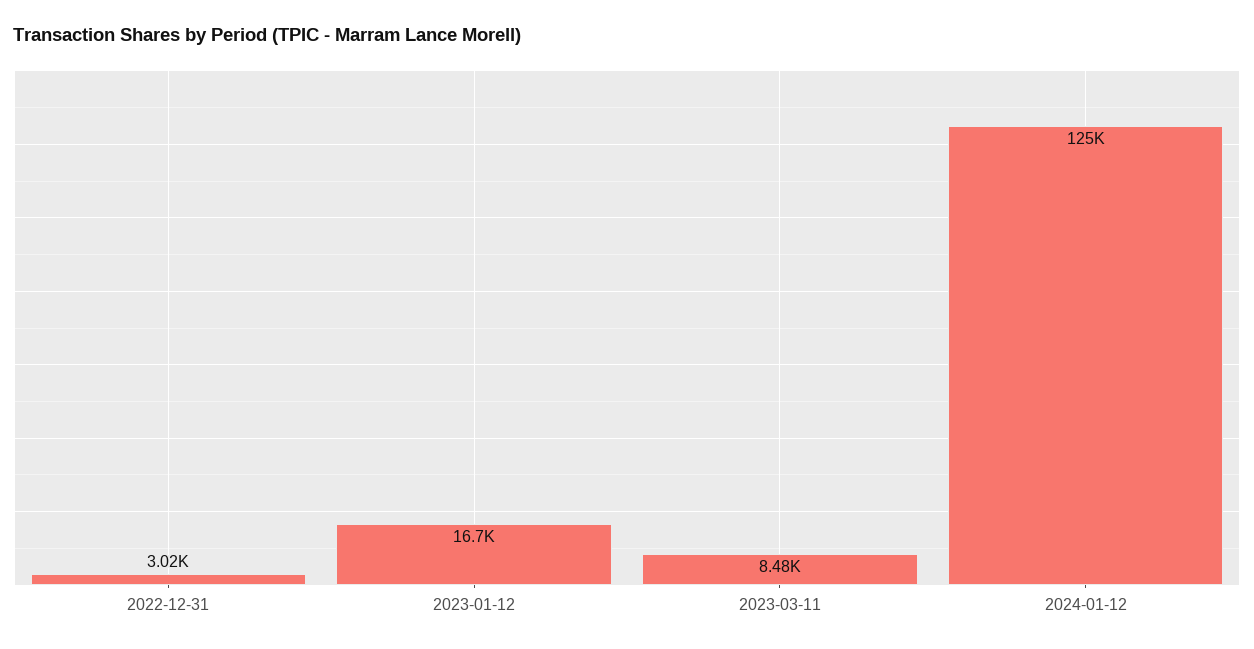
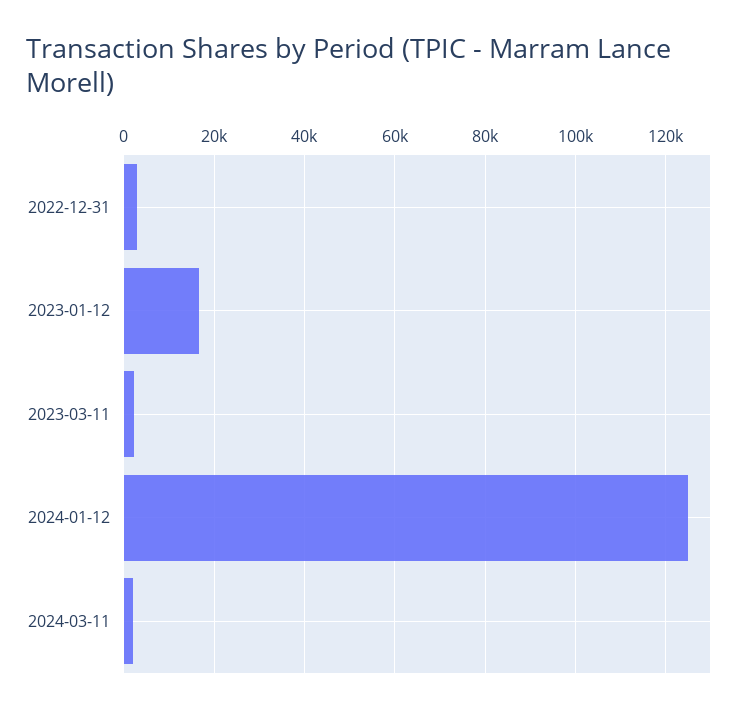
2023-03-11: 8480 -> 2000
2024-03-11: none -> 2000

